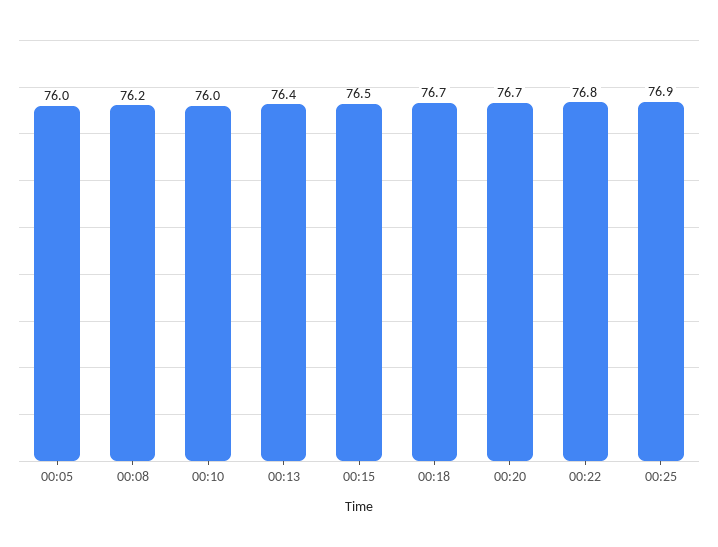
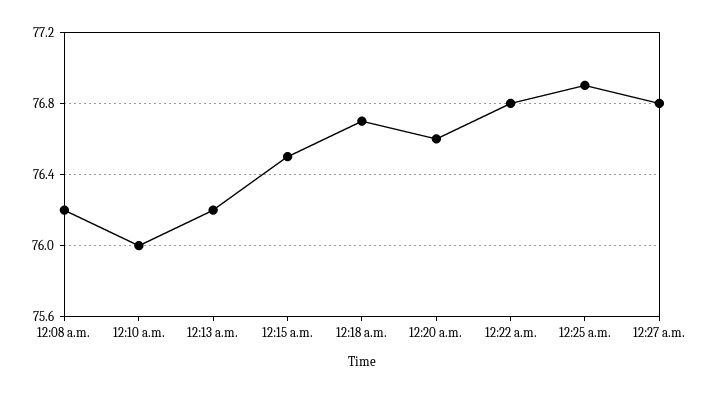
00:05: 76 -> none
00:13: 76.4 -> 76.2
00:20: 76.7 -> 76.6
12:27 a.m.: none -> 76.8

